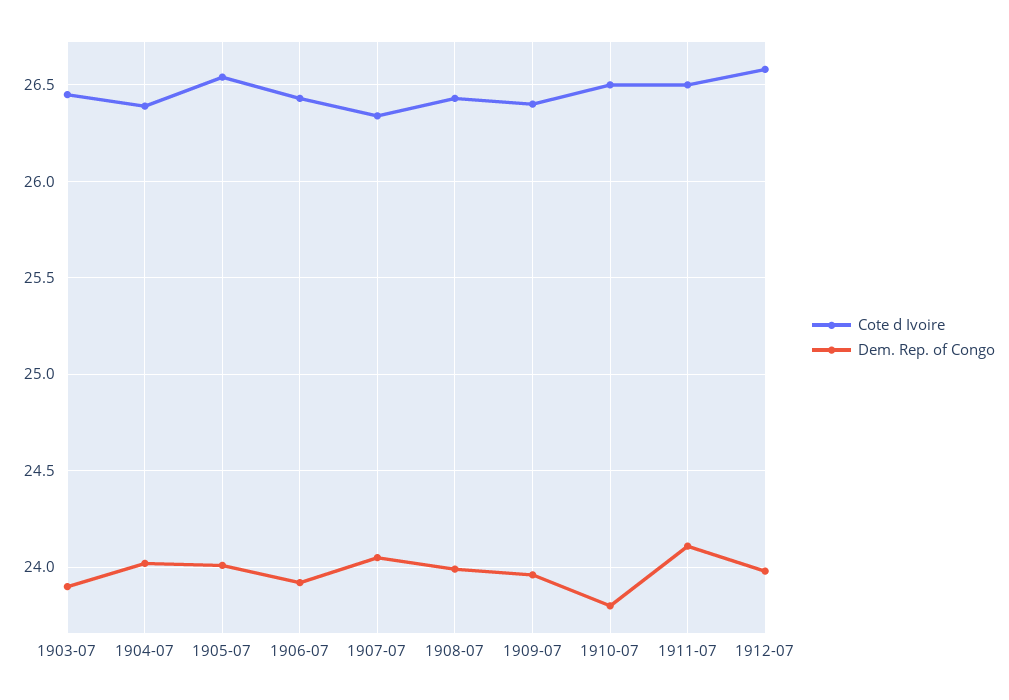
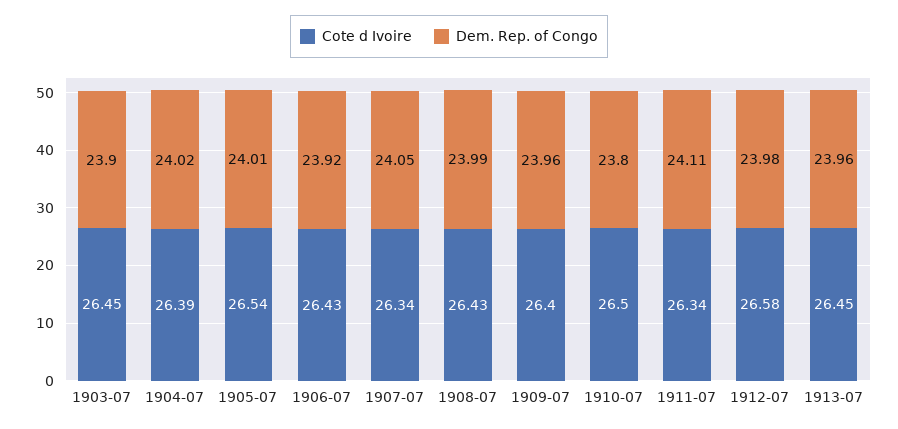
Cote d Ivoire, 1911-07: 26.5 -> 26.34
Cote d Ivoire, 1913-07: none -> 26.45
Dem. Rep. of Congo, 1913-07: none -> 23.96

